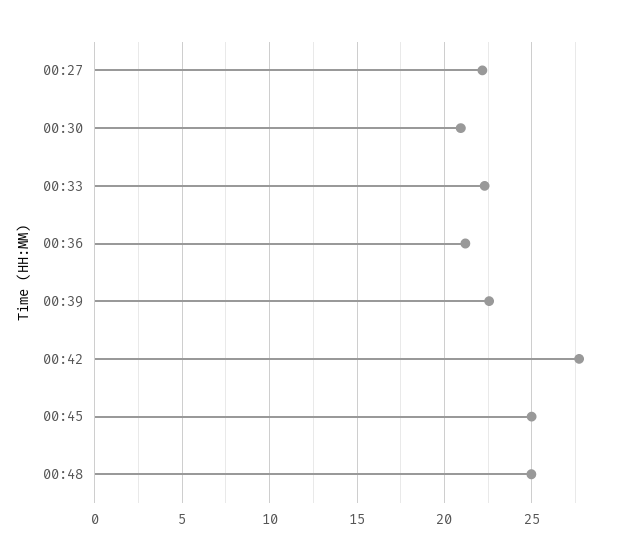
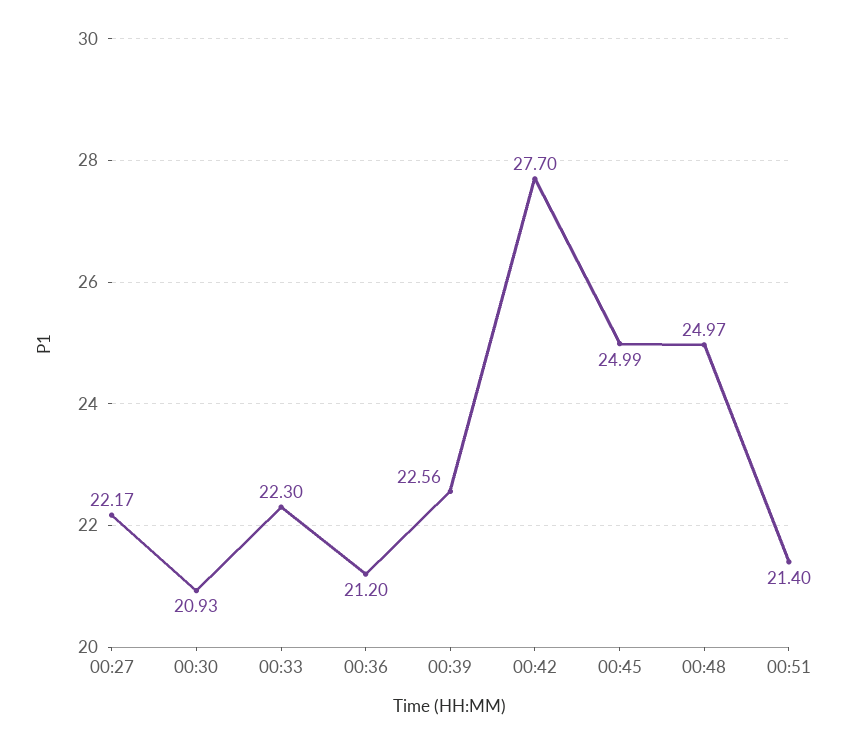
00:51: none -> 21.4

